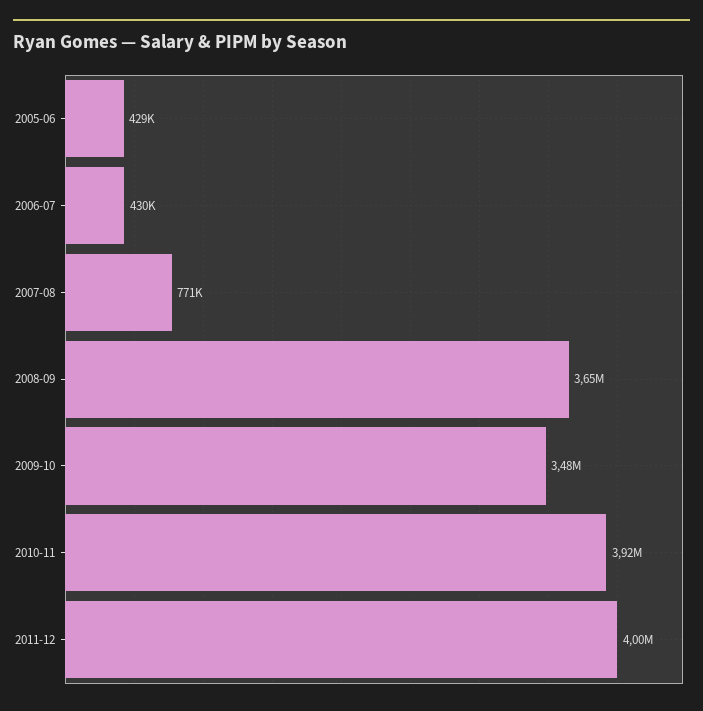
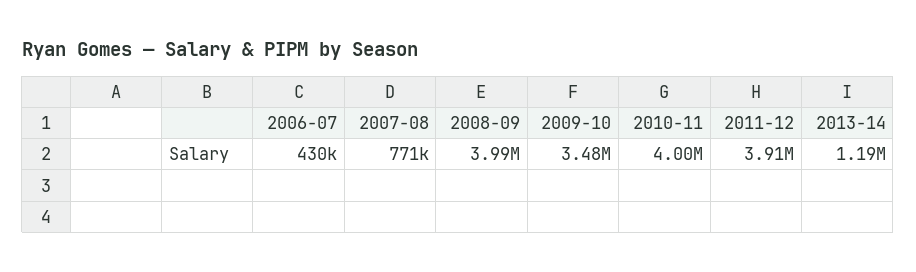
2005-06: 429000 -> none
2008-09: 3650000 -> 3990000
2010-11: 3920000 -> 4000000
2011-12: 4000000 -> 3910000
2013-14: none -> 1190000

